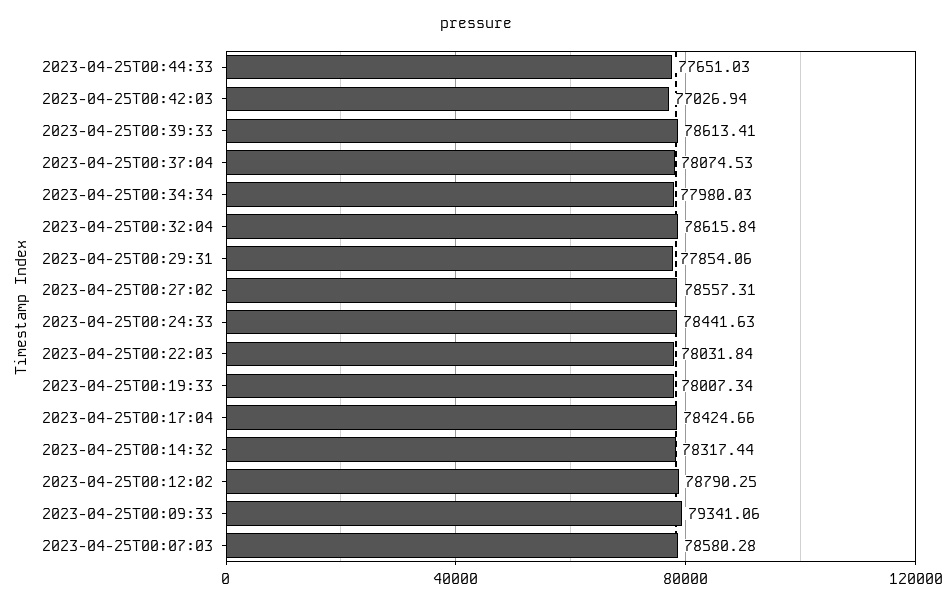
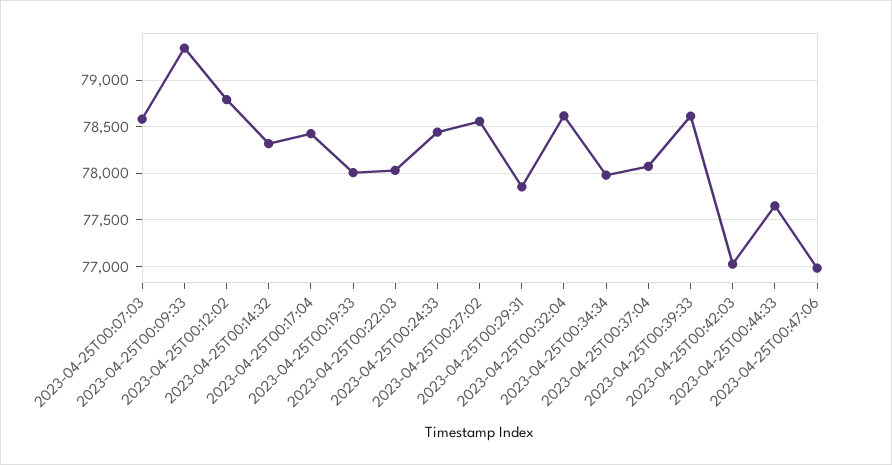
2023-04-25T00:47:06: none -> 77000

